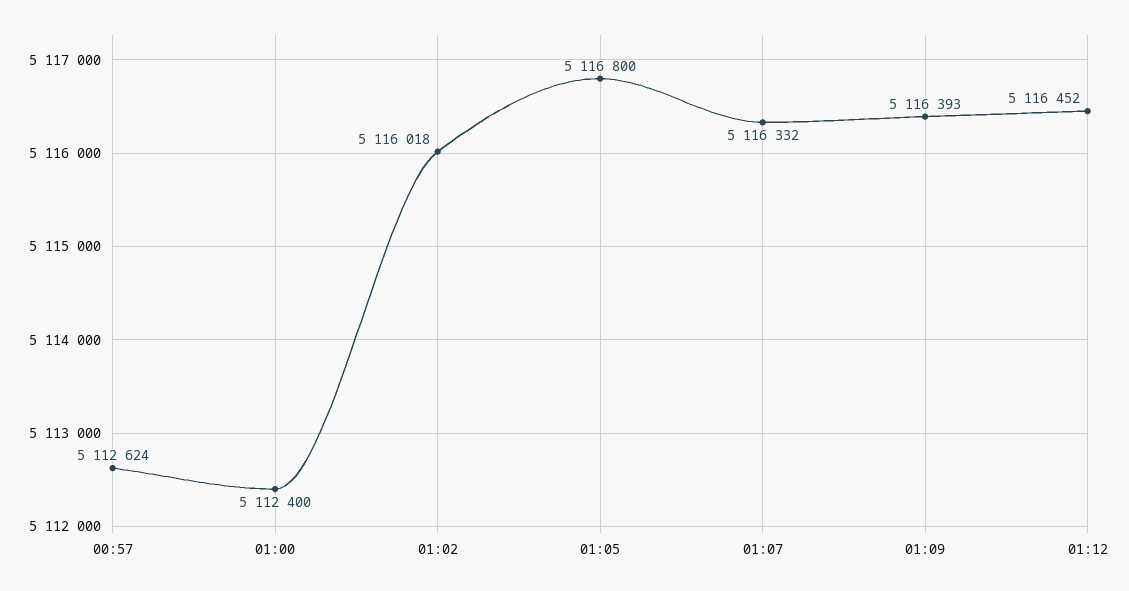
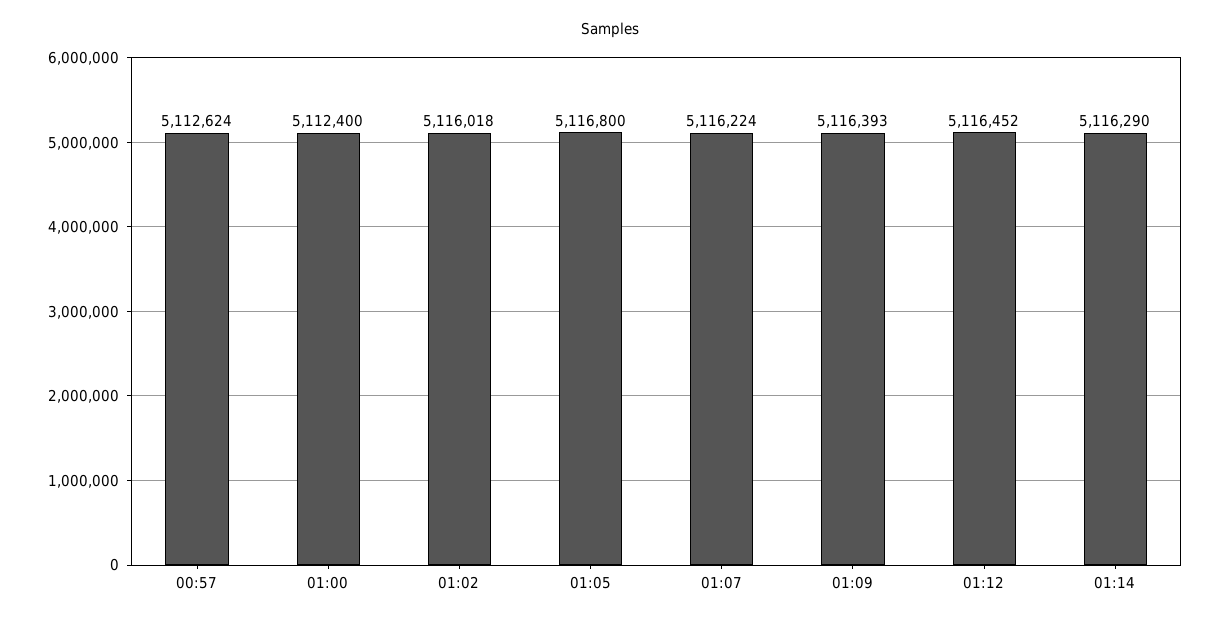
01:07: 5116332 -> 5116224
01:14: none -> 5116290

